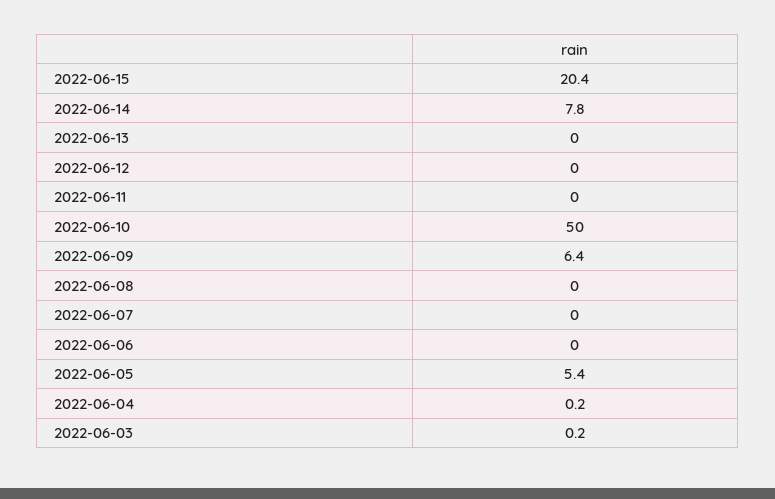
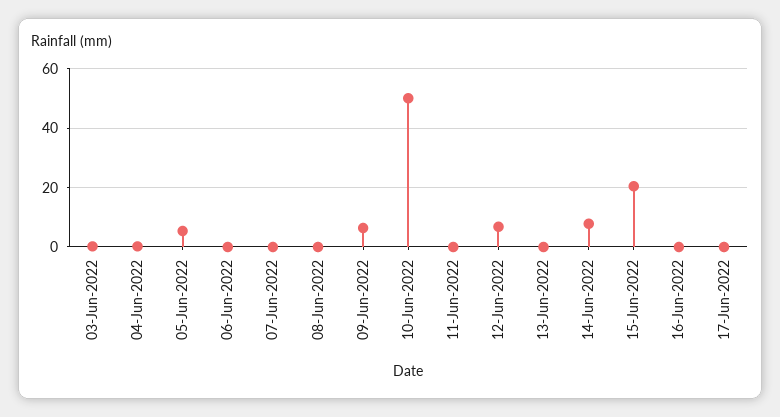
2022-06-12: 0 -> 7.5
16-Jun-2022: none -> 0
17-Jun-2022: none -> 0

